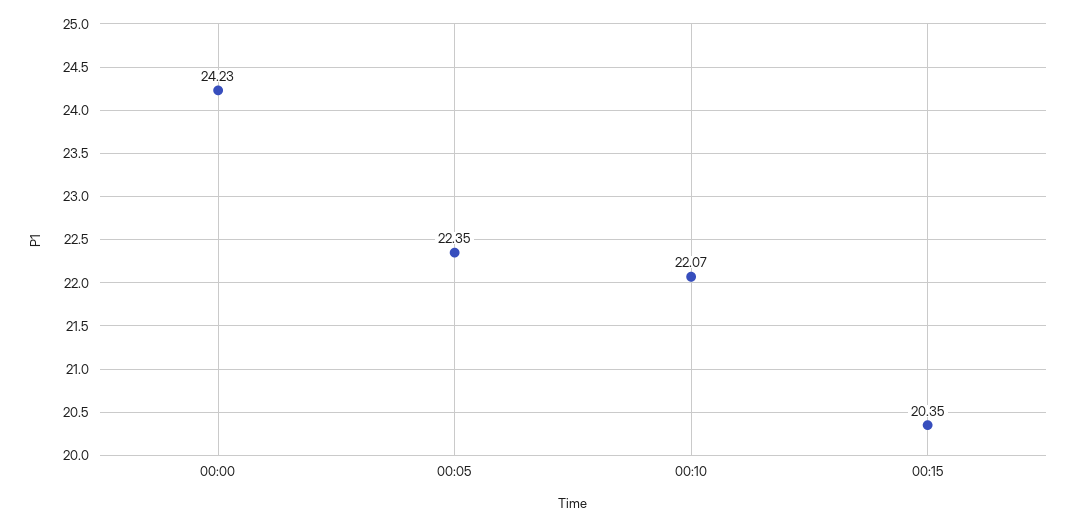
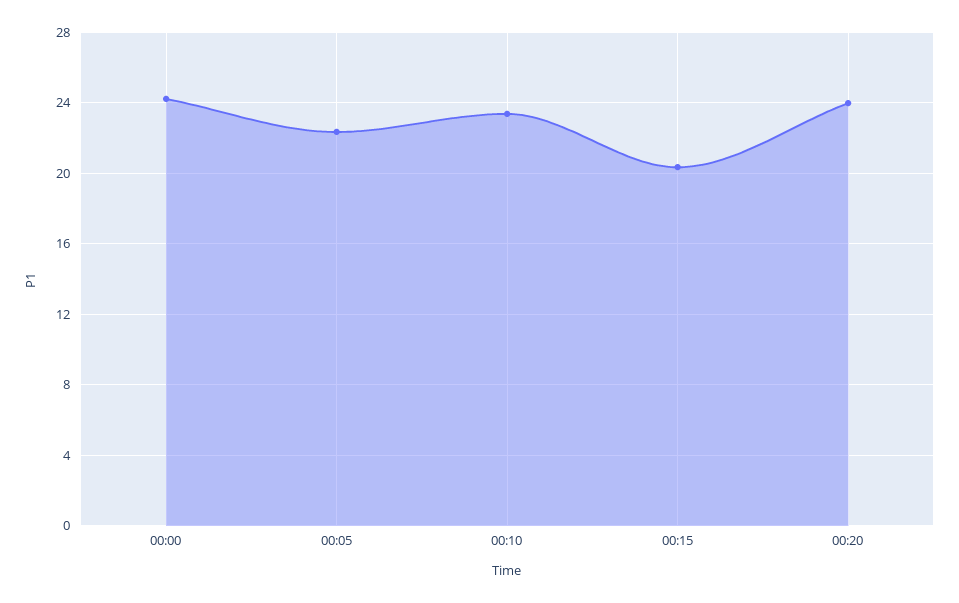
00:10: 22.07 -> 23.5
00:20: none -> 24

